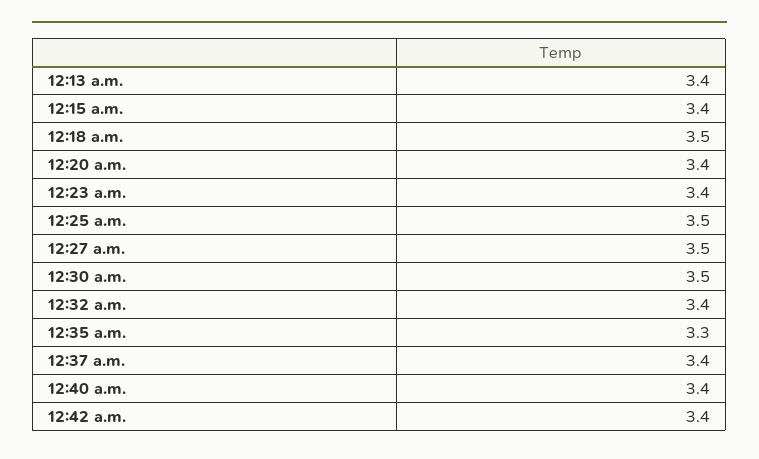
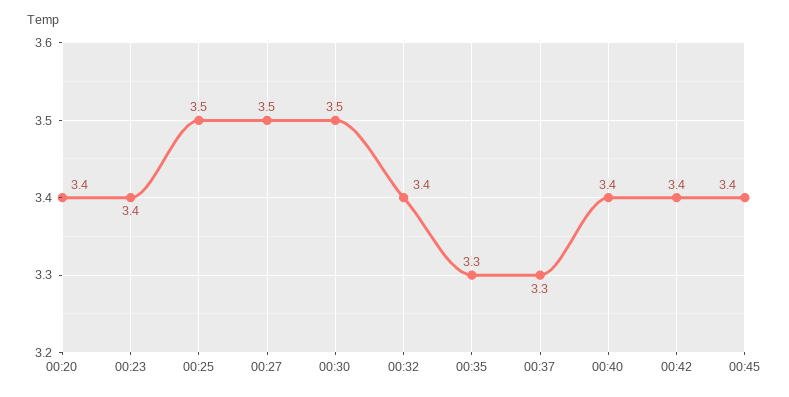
12:13 a.m.: 3.4 -> none
12:15 a.m.: 3.4 -> none
12:18 a.m.: 3.5 -> none
12:37 a.m.: 3.4 -> 3.3
00:45: none -> 3.4

